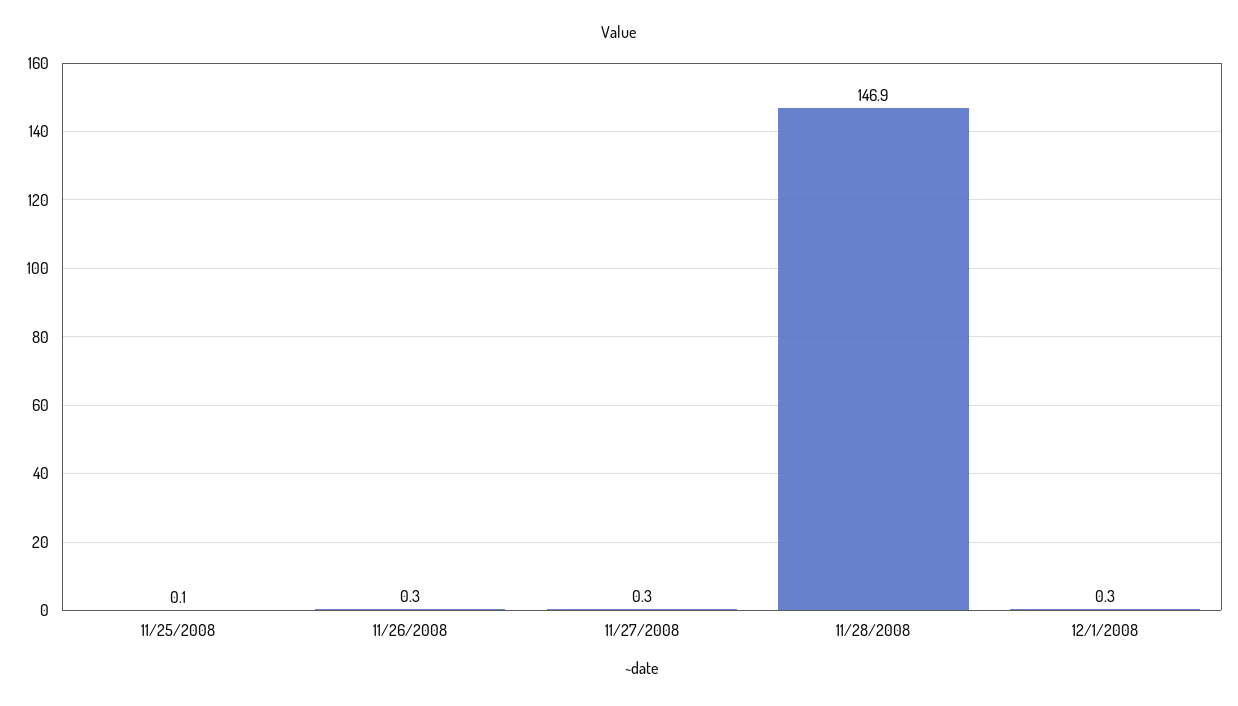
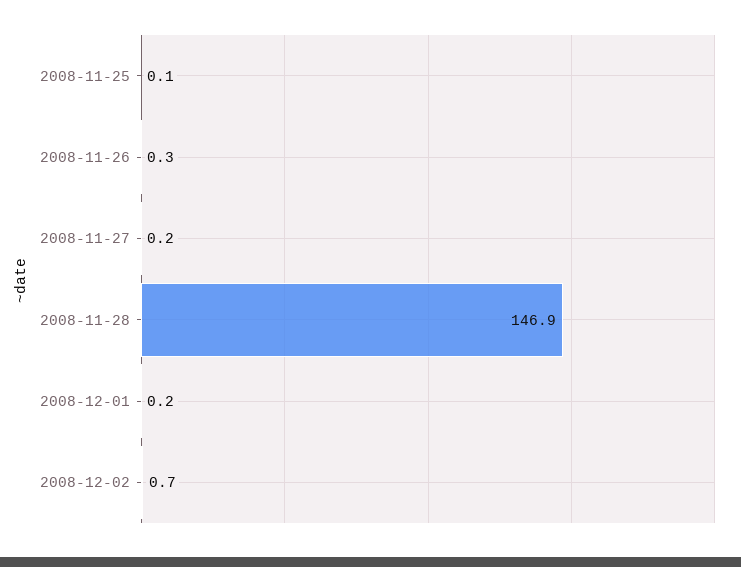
11/27/2008: 0.3 -> 0.2
12/1/2008: 0.3 -> 0.2
2008-12-02: none -> 0.7

